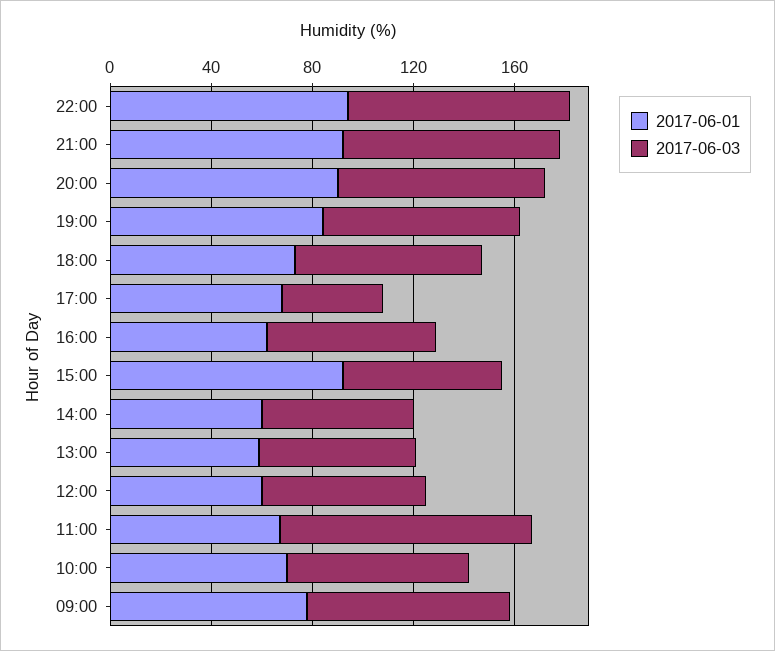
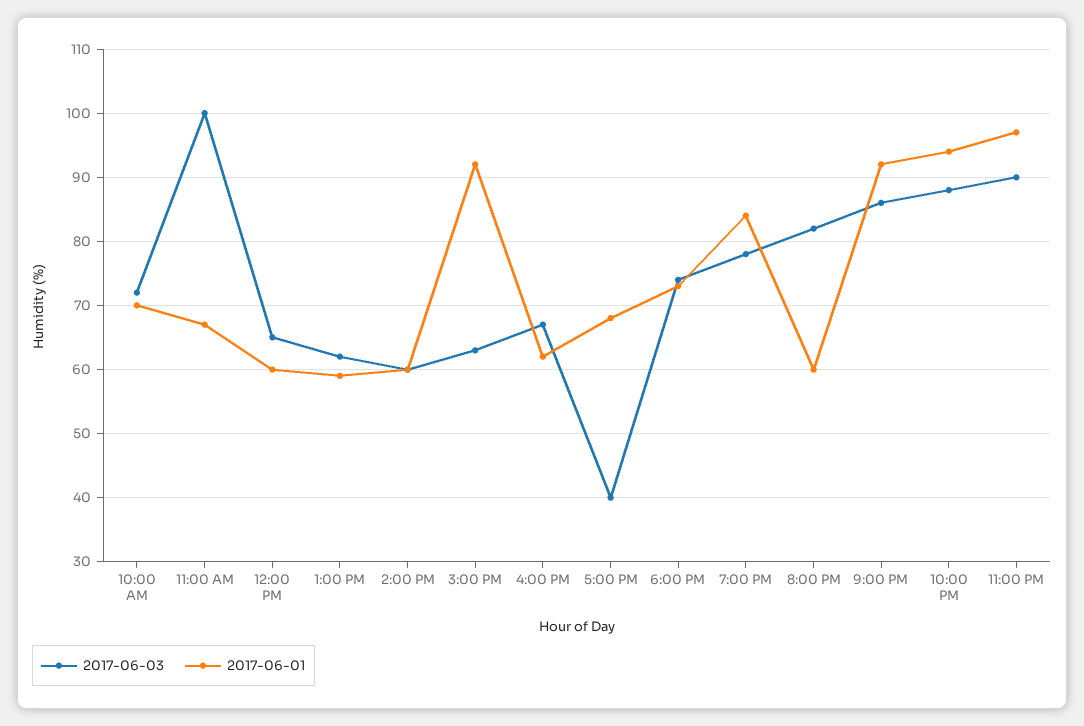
2017-06-01, 20:00: 90 -> 60
2017-06-01, 09:00: 80 -> none
2017-06-03, 09:00: 80 -> none
2017-06-03, 11:00 PM: none -> 90
2017-06-01, 11:00 PM: none -> 97

